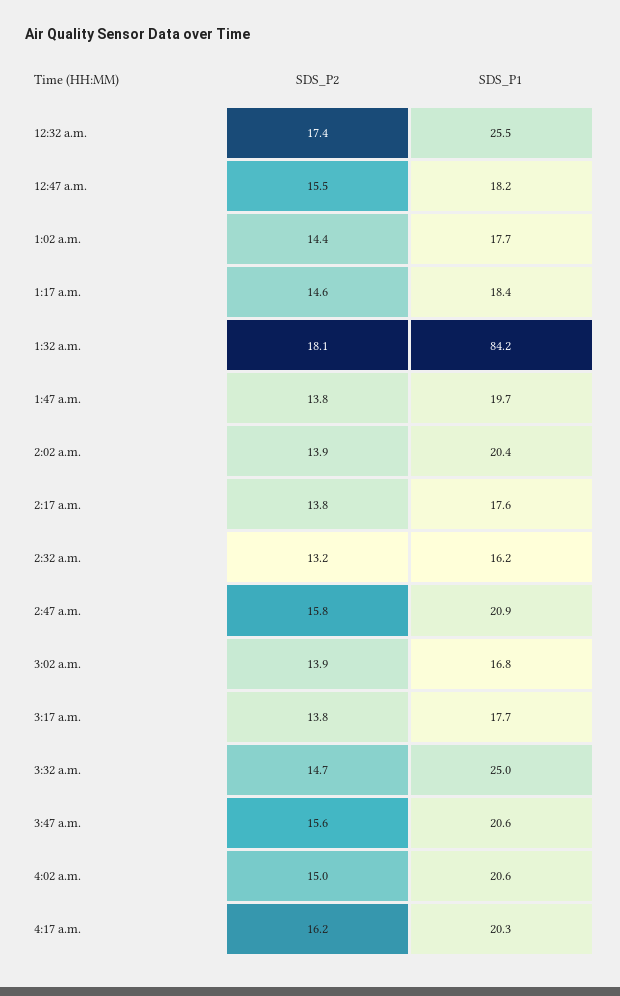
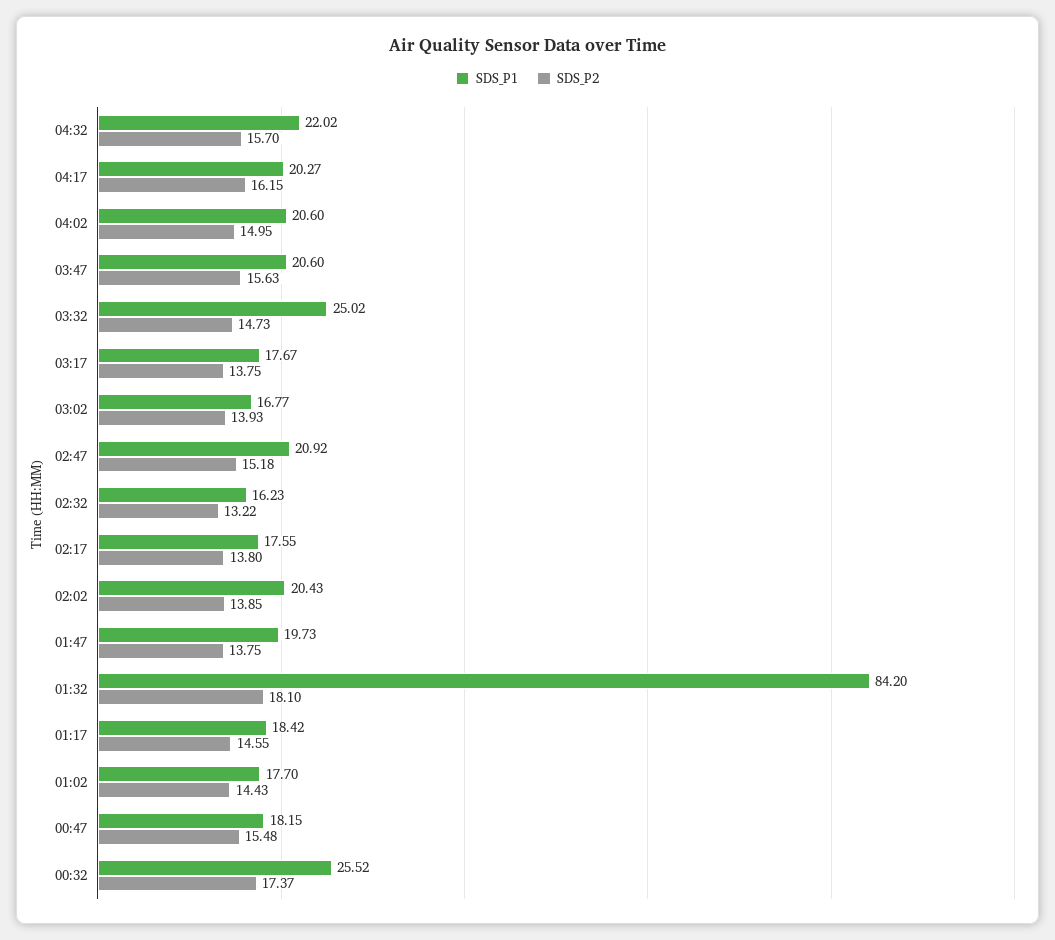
SDS_P2, 2:47 a.m.: 15.8 -> 15.18
SDS_P1, 04:32: none -> 22.02
SDS_P2, 04:32: none -> 15.7

